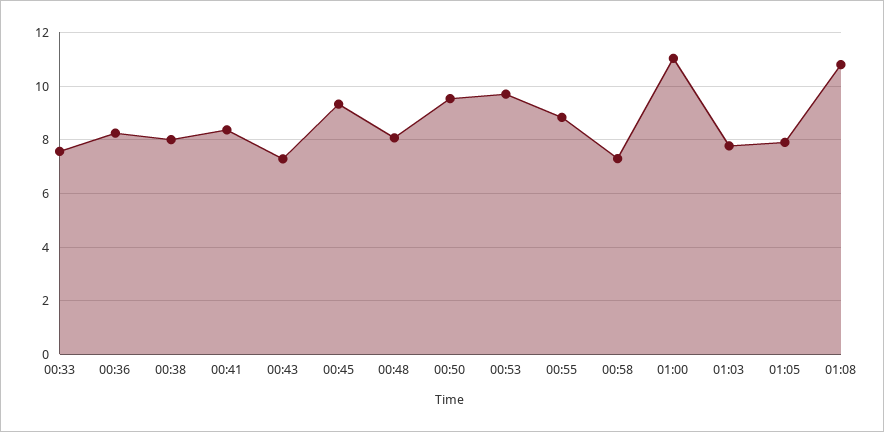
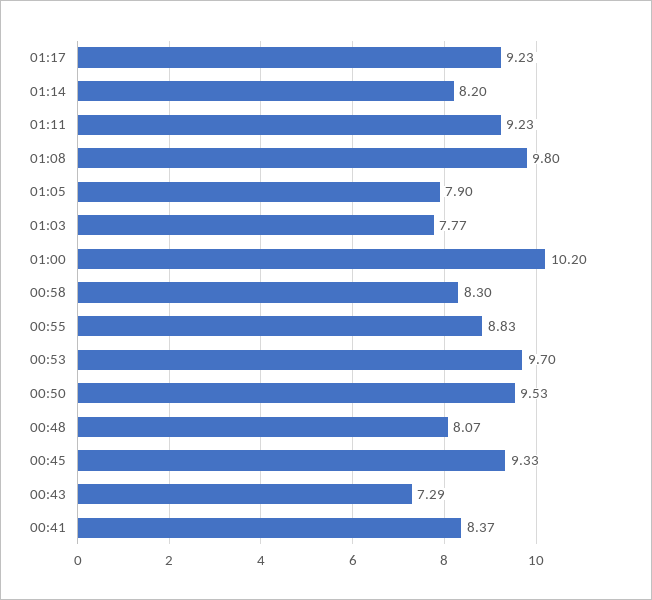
00:33: 7.5 -> none
00:36: 8.25 -> none
00:38: 8 -> none
00:58: 7.25 -> 8.3
01:00: 11 -> 10.2
01:08: 10.75 -> 9.8
01:17: none -> 9.23
01:14: none -> 8.2
01:11: none -> 9.23

